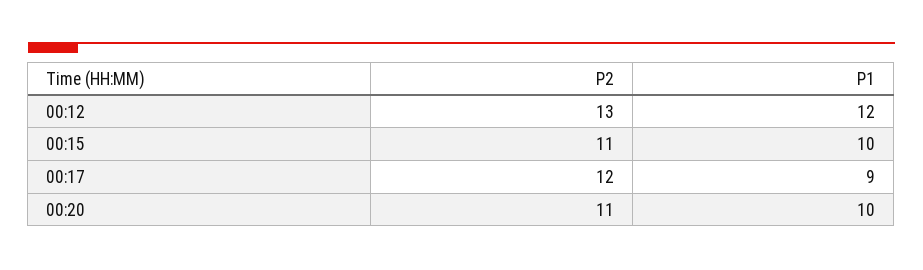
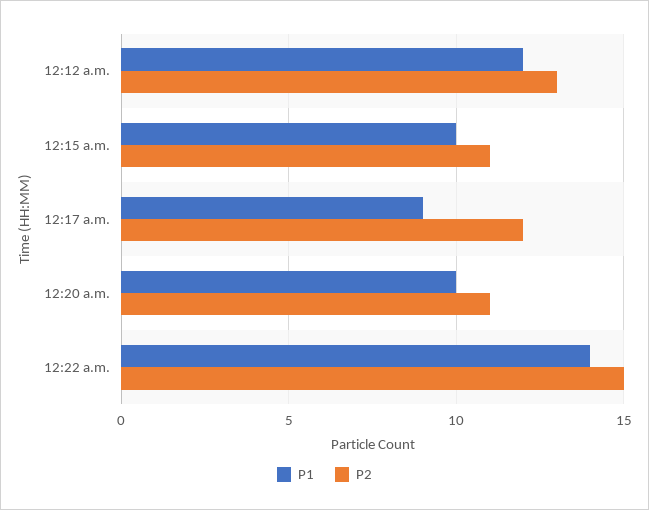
P1, 12:22 a.m.: none -> 14
P2, 12:22 a.m.: none -> 15

